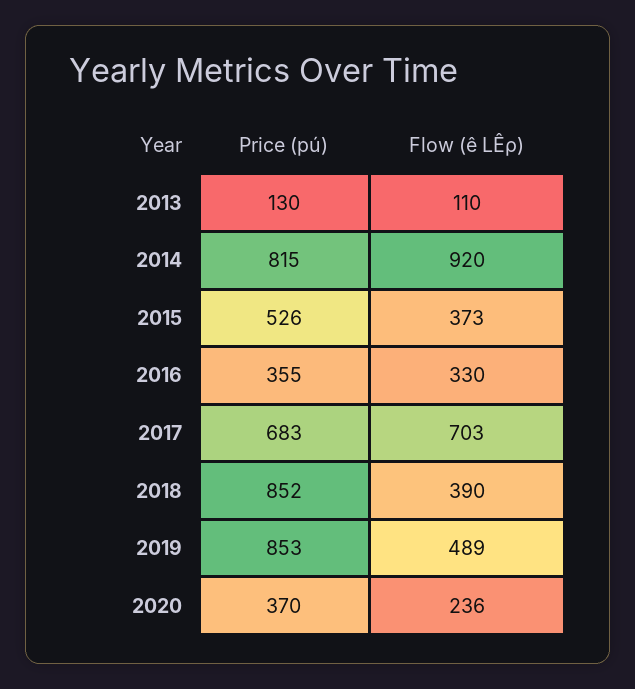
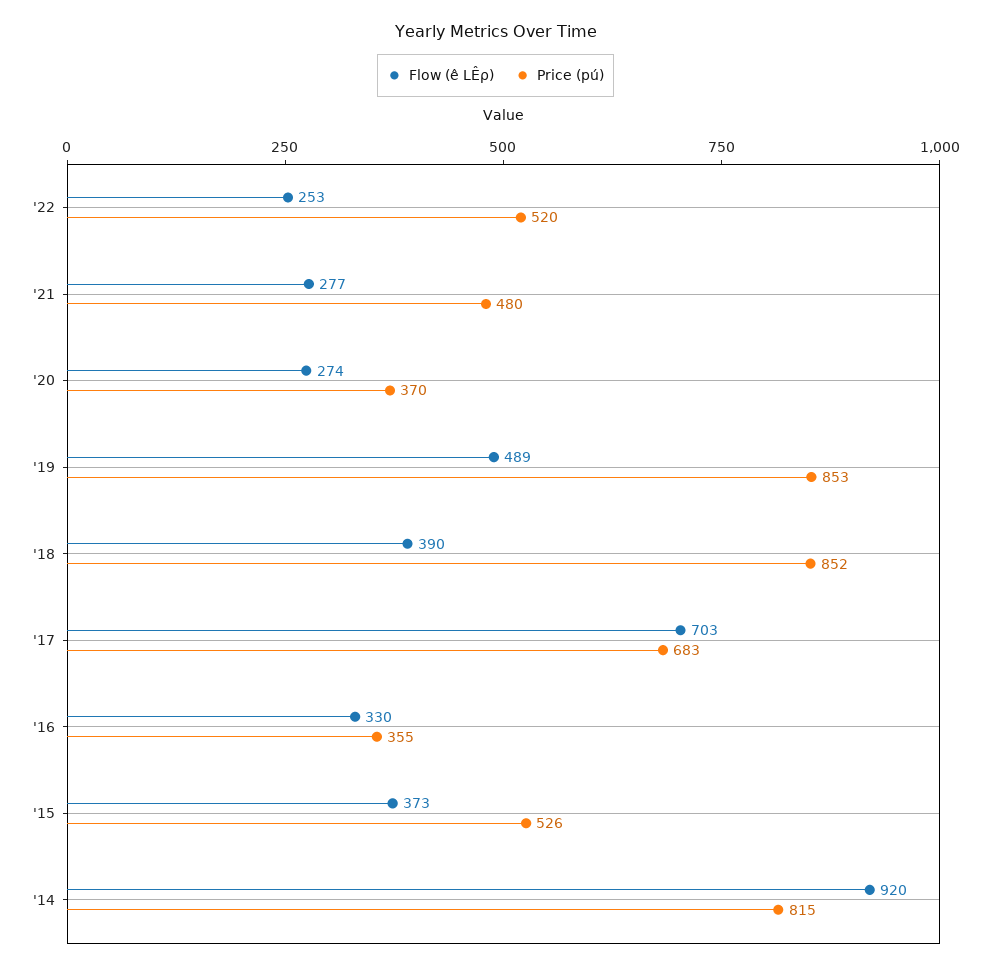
Price (pú), 2013: 130 -> none
Flow (ê LÊρ), 2013: 110 -> none
Flow (ê LÊρ), 2020: 236 -> 274
Flow (ê LÊρ), '22: none -> 253
Price (pú), '22: none -> 520
Flow (ê LÊρ), '21: none -> 277
Price (pú), '21: none -> 480

